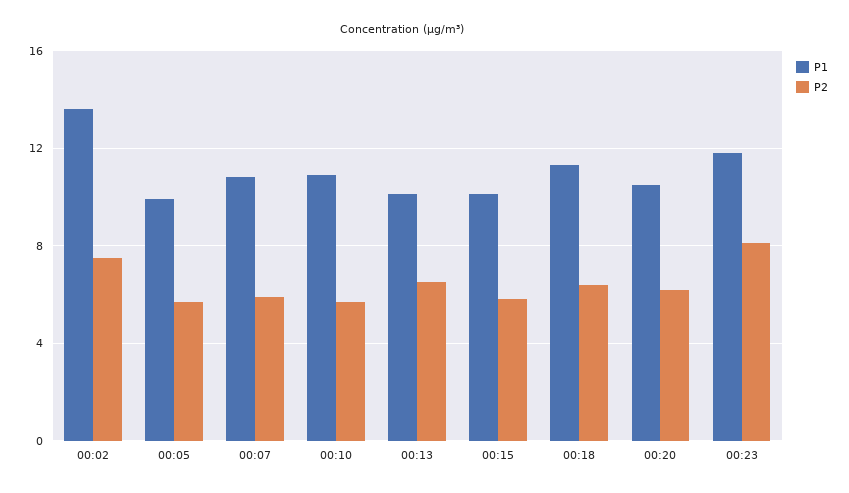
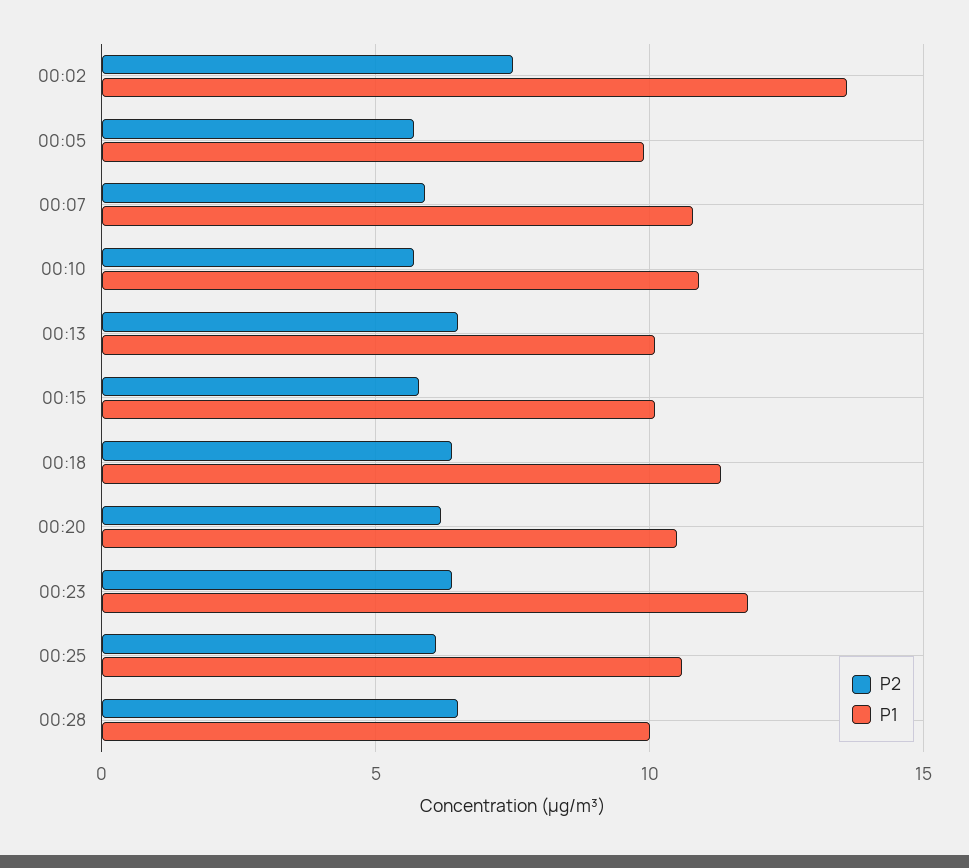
P2, 00:23: 8 -> 6.5
P2, 00:25: none -> 6
P1, 00:25: none -> 10.5
P2, 00:28: none -> 6.5
P1, 00:28: none -> 10

